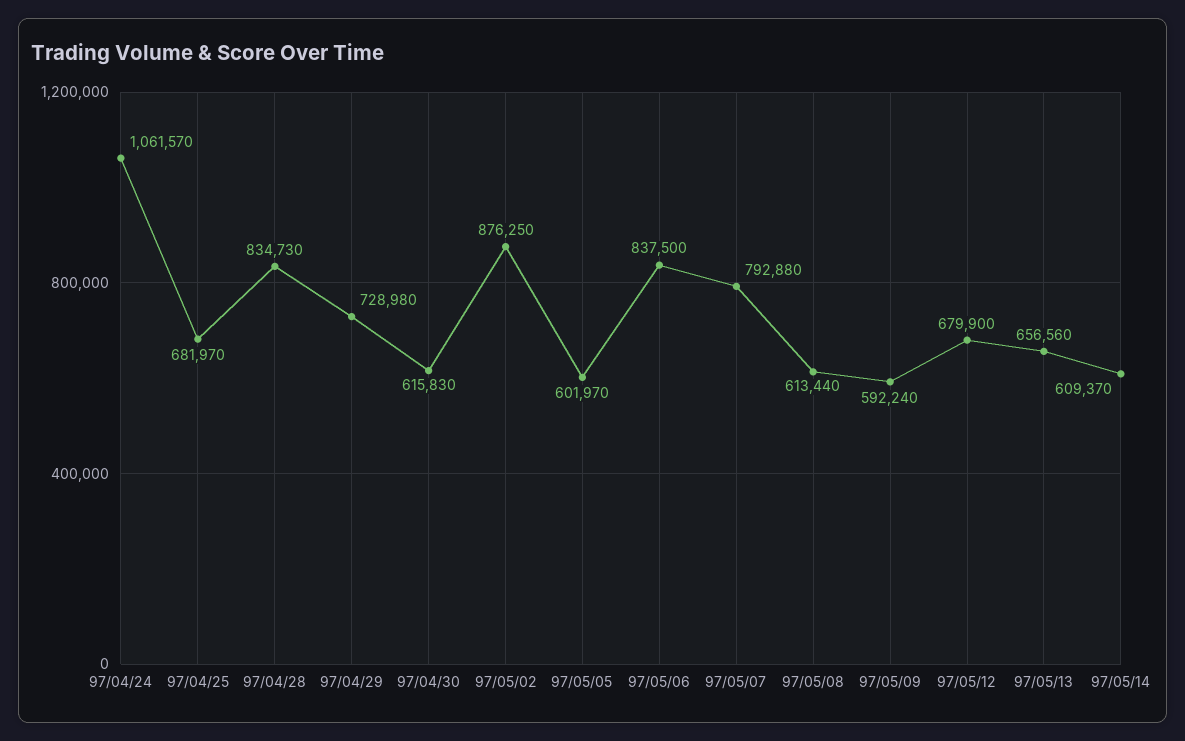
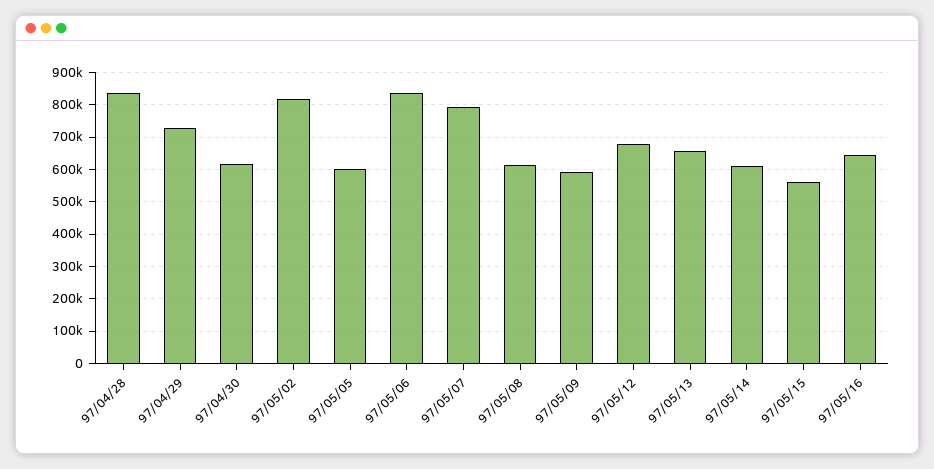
97/04/24: 1061570 -> none
97/04/25: 681970 -> none
97/05/02: 876250 -> 820000
97/05/15: none -> 560000
97/05/16: none -> 640000

